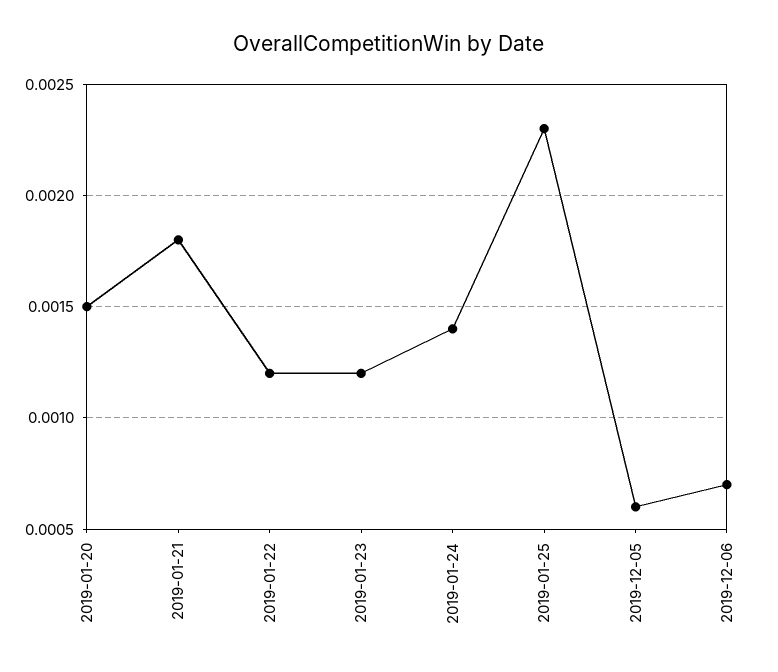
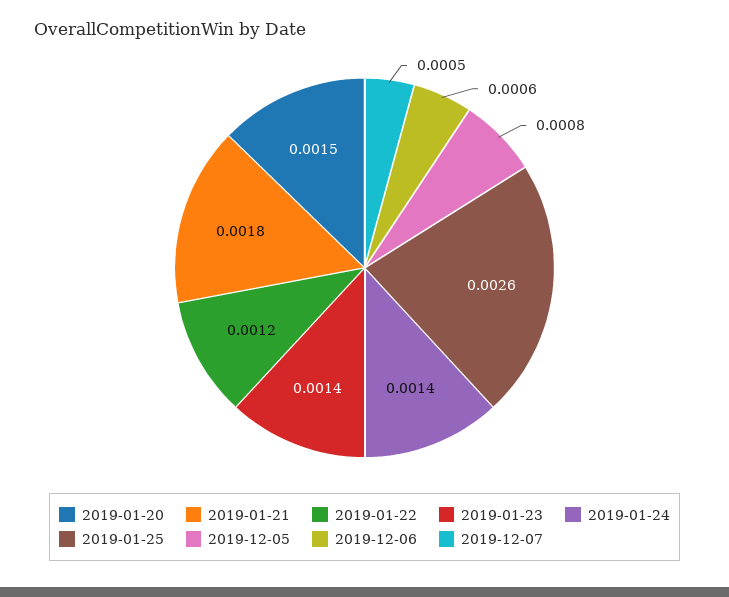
2019-01-23: 0.0012 -> 0.0014
2019-01-25: 0.0023 -> 0.0026
2019-12-05: 0.0006 -> 0.0008
2019-12-06: 0.0007 -> 0.0006
2019-12-07: none -> 0.0005

